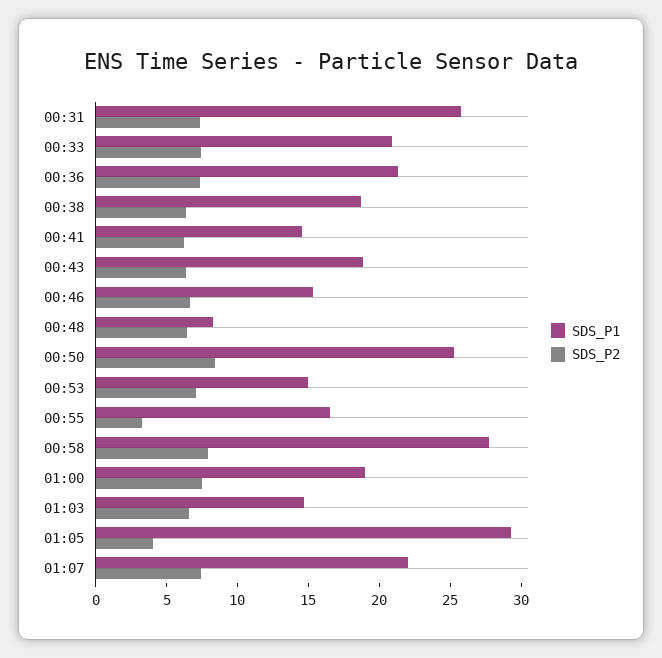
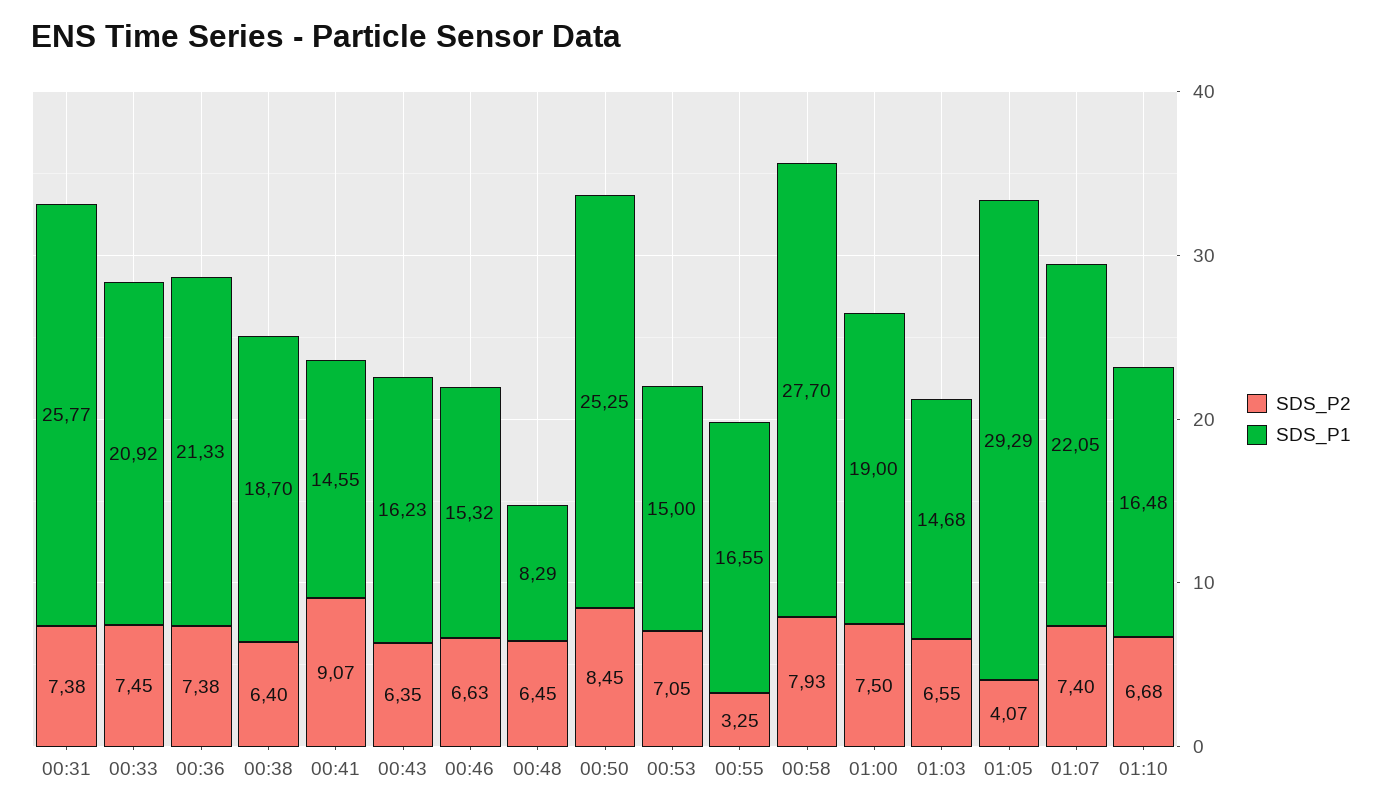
SDS_P2, 00:41: 6 -> 9.07
SDS_P1, 00:43: 19 -> 16.23
SDS_P2, 01:10: none -> 6.68
SDS_P1, 01:10: none -> 16.48

